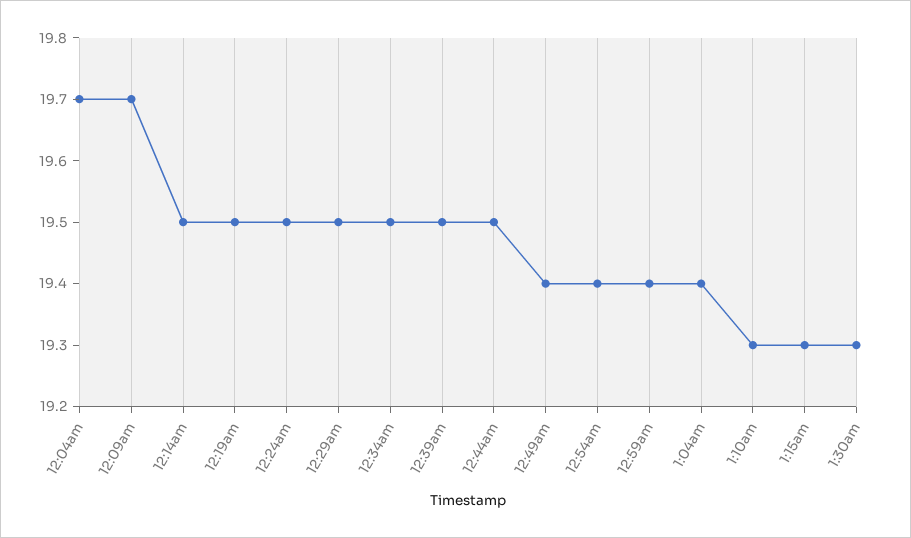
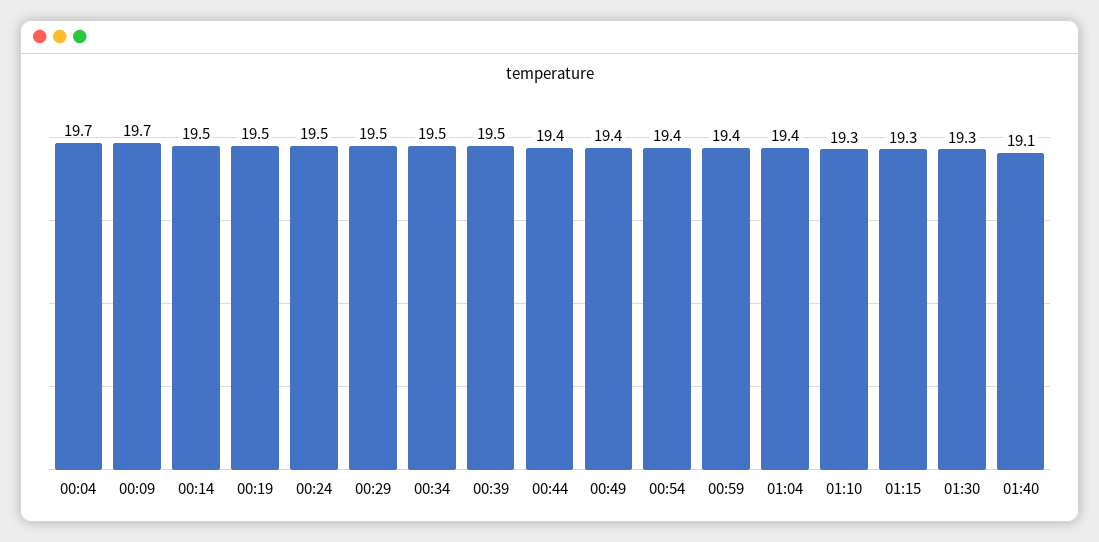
12:44am: 19.5 -> 19.4
01:40: none -> 19.1

